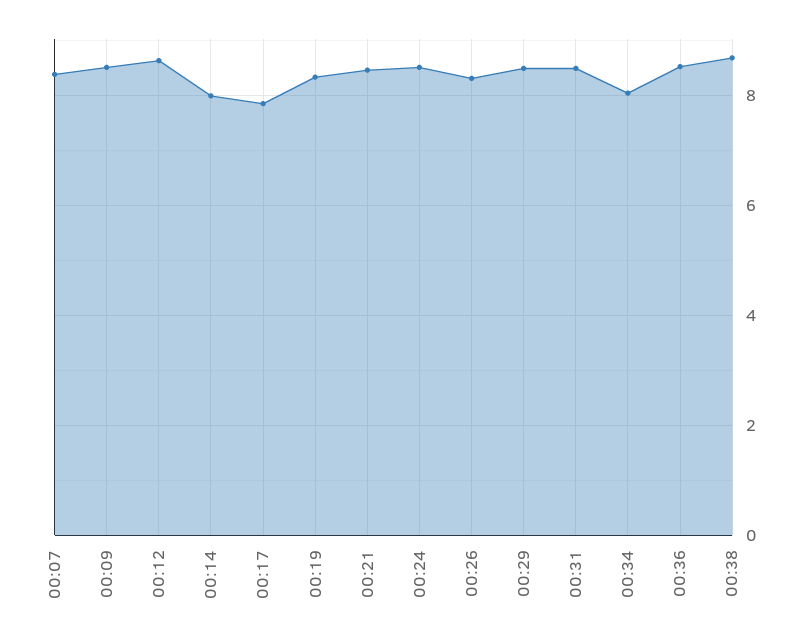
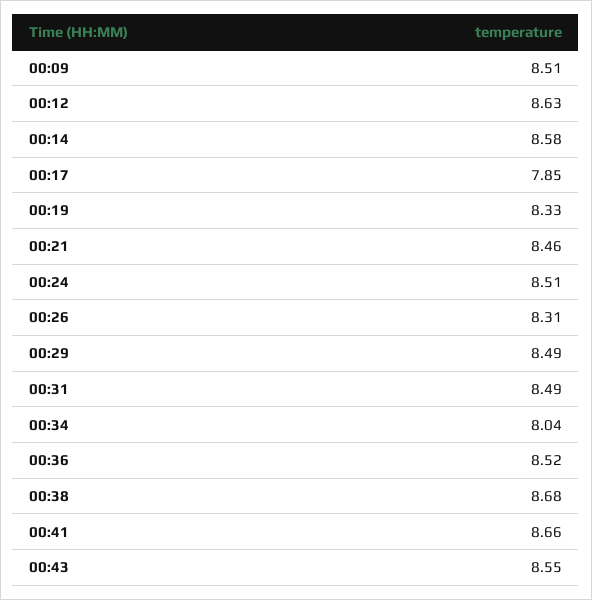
00:07: 8.4 -> none
00:14: 8 -> 8.58
00:41: none -> 8.66
00:43: none -> 8.55

